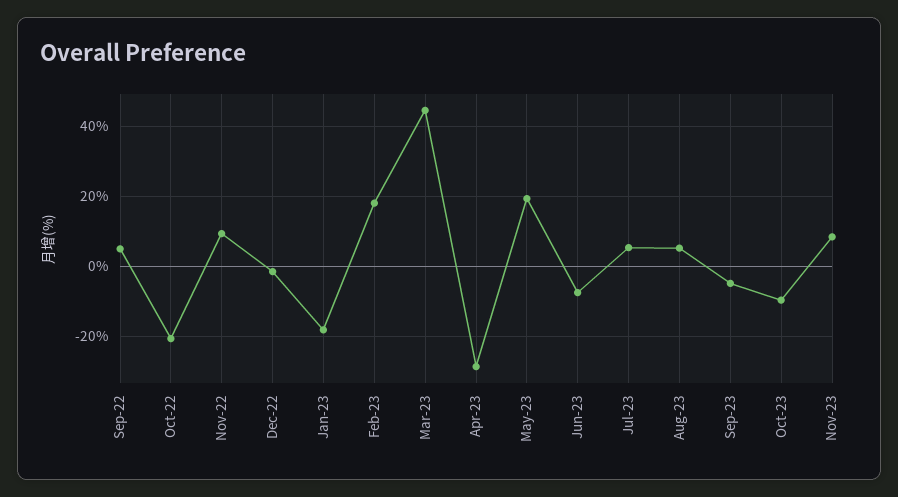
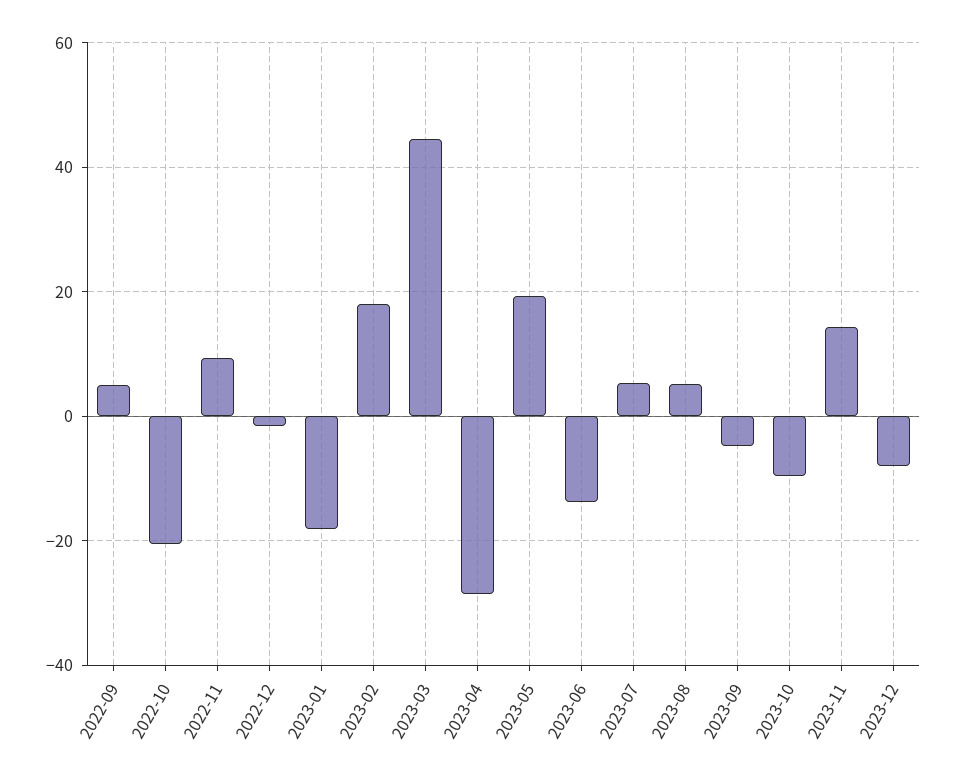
Jun-23: -8 -> -14
Nov-23: 8 -> 14
2023-12: none -> -8

